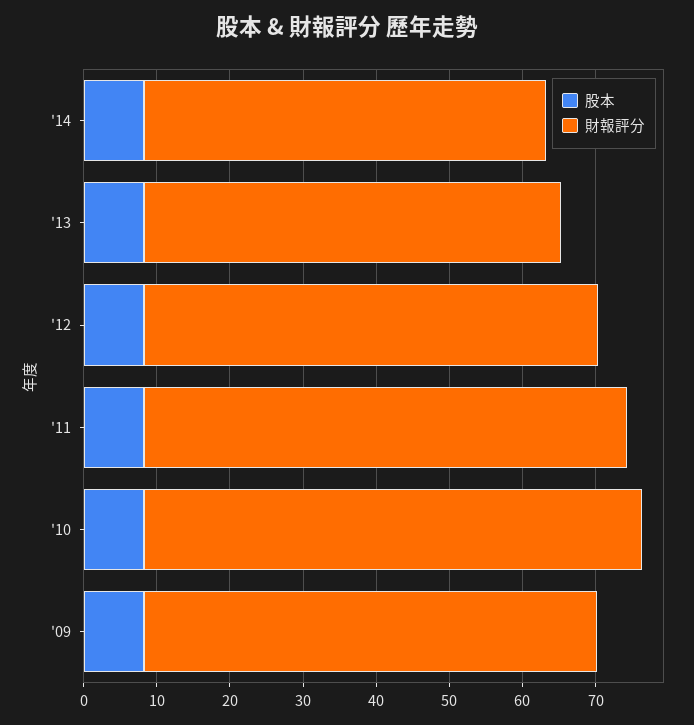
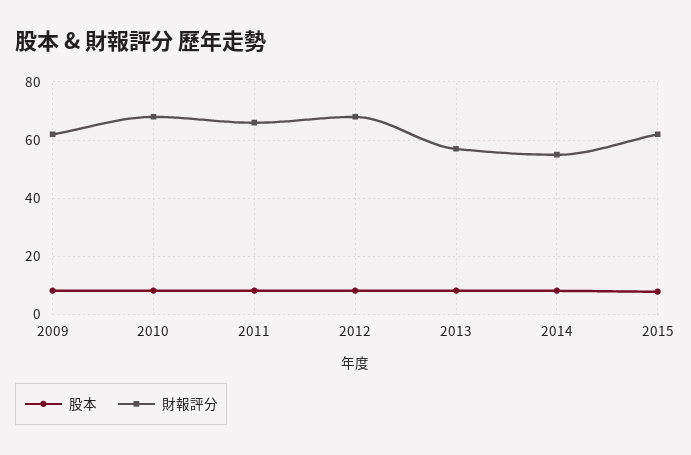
財報評分, '12: 62 -> 67.5
股本, 2015: none -> 7.5
財報評分, 2015: none -> 62.5

